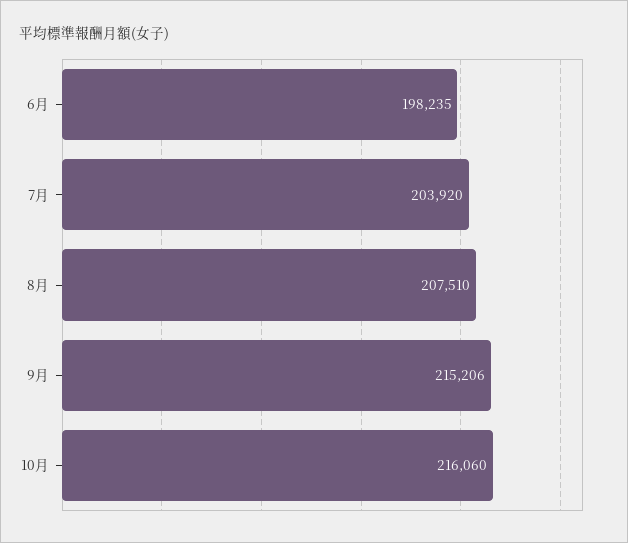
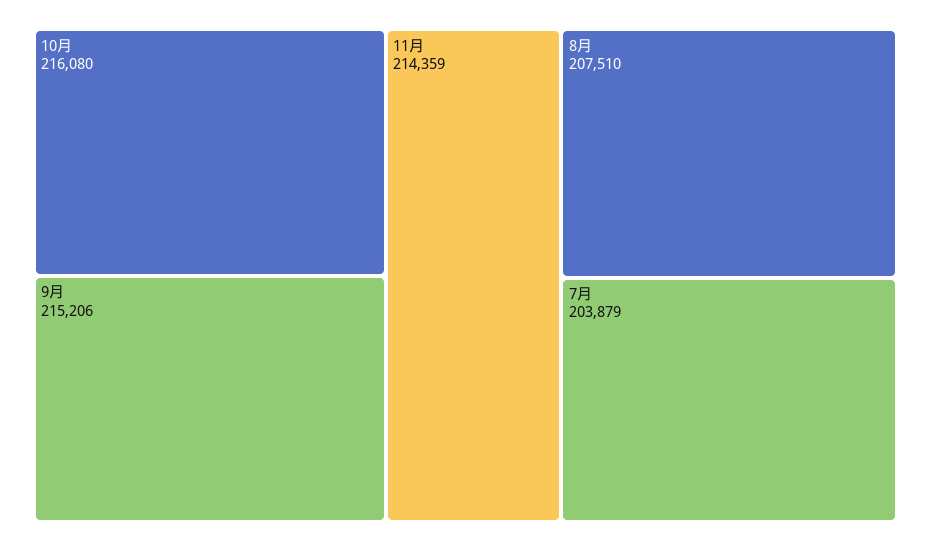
6月: 198235 -> none
7月: 203920 -> 203879
10月: 216060 -> 216080
11月: none -> 214359

